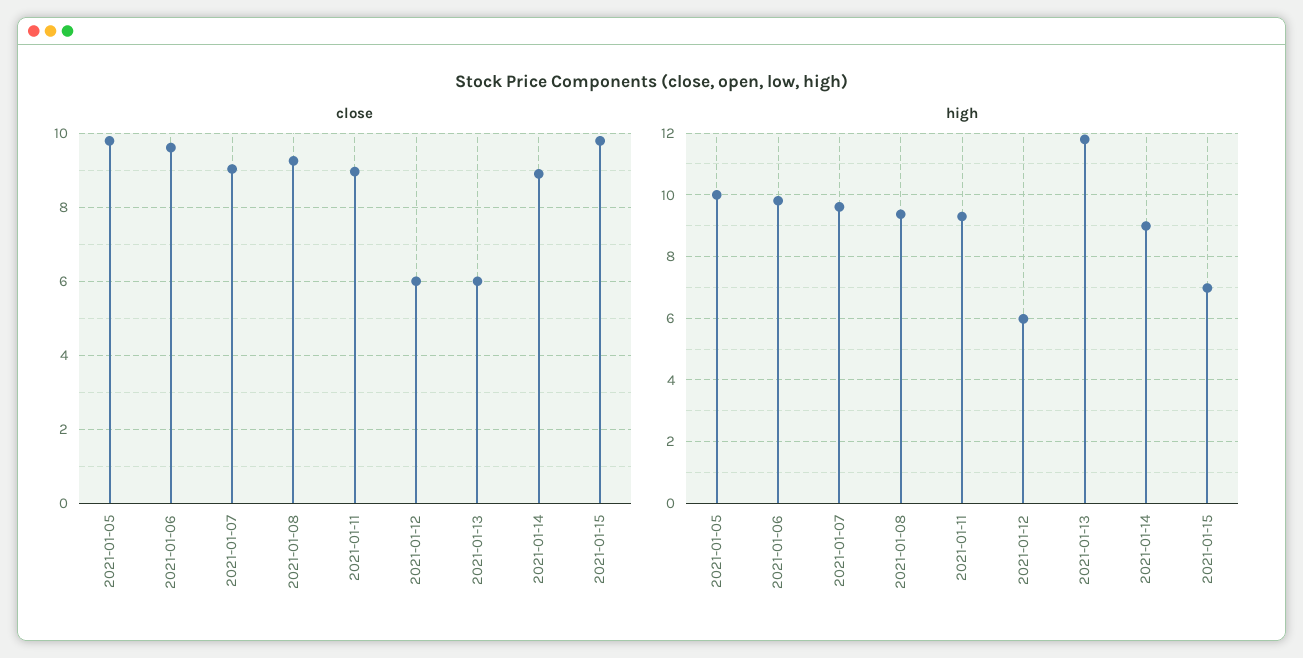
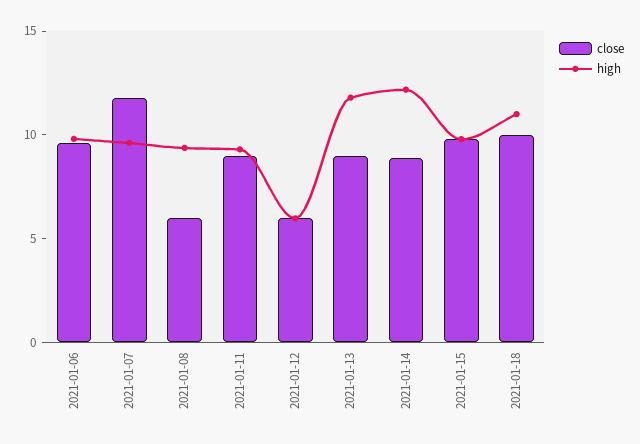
close, 2021-01-05: 9.8 -> none
close, 2021-01-07: 9 -> 12
close, 2021-01-08: 9.2 -> 6
close, 2021-01-13: 6 -> 9
high, 2021-01-05: 10 -> none
high, 2021-01-14: 9 -> 12
high, 2021-01-15: 7 -> 10
close, 2021-01-18: none -> 10
high, 2021-01-18: none -> 11

